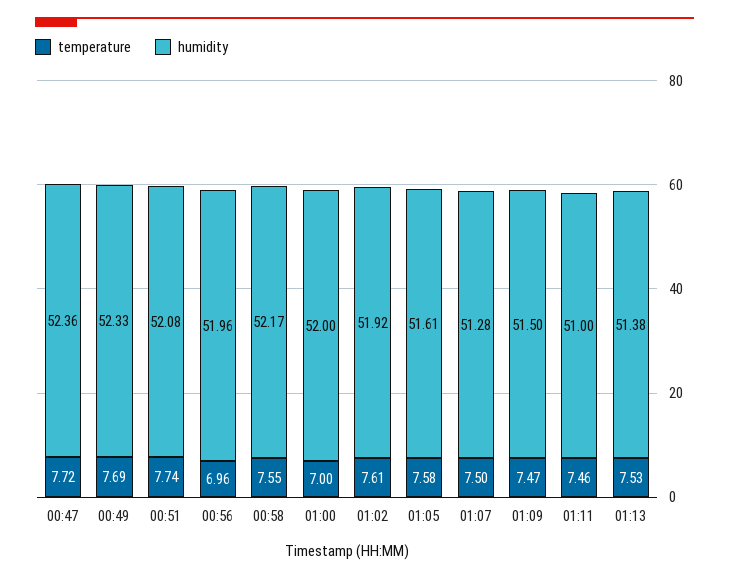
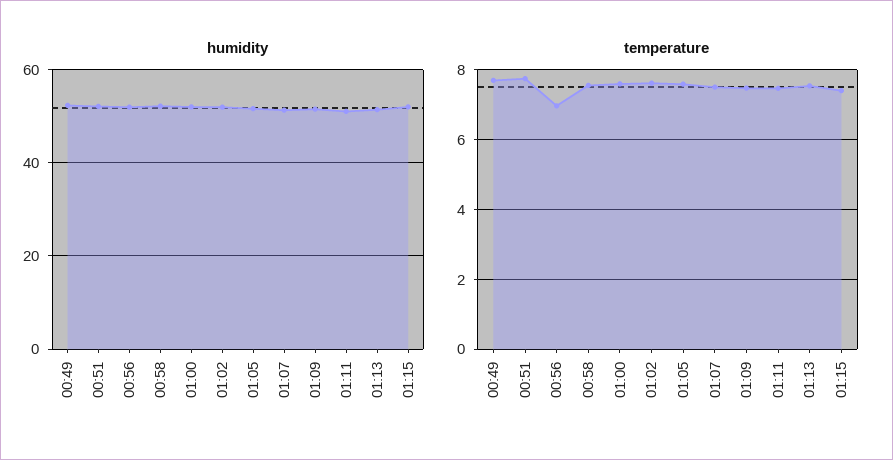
temperature, 00:47: 7.72 -> none
humidity, 00:47: 52.36 -> none
temperature, 01:00: 7 -> 7.6
humidity, 01:15: none -> 52
temperature, 01:15: none -> 7.4

